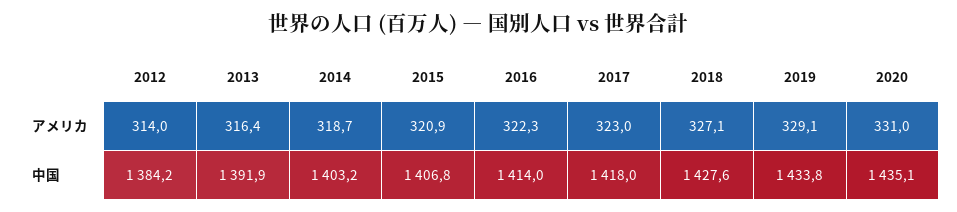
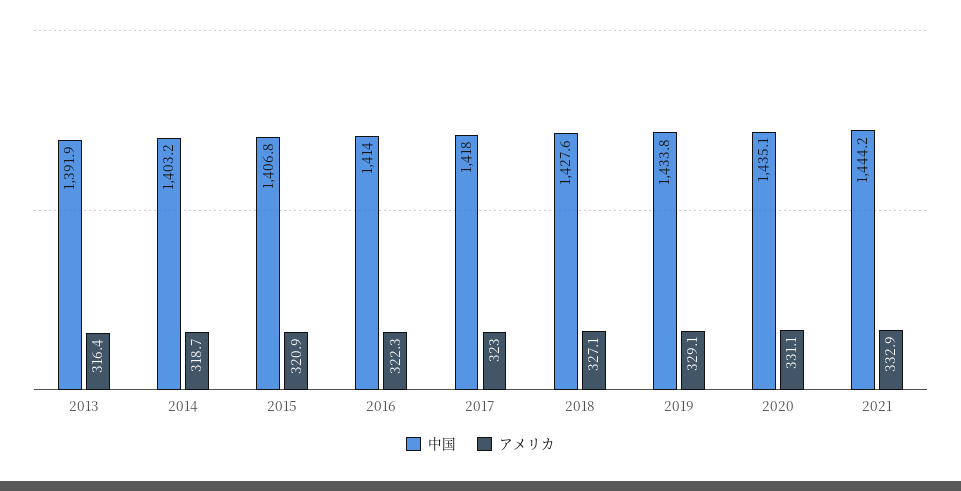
アメリカ, 2012: 314 -> none
アメリカ, 2020: 331 -> 331.1
中国, 2012: 1384.2 -> none
中国, 2021: none -> 1444.2
アメリカ, 2021: none -> 332.9

